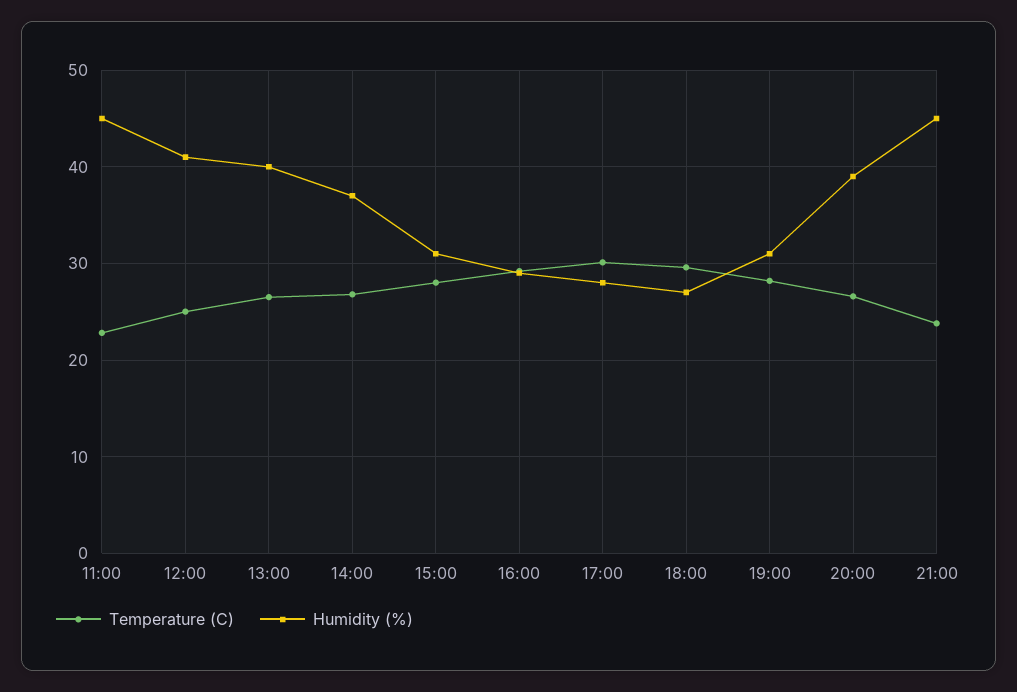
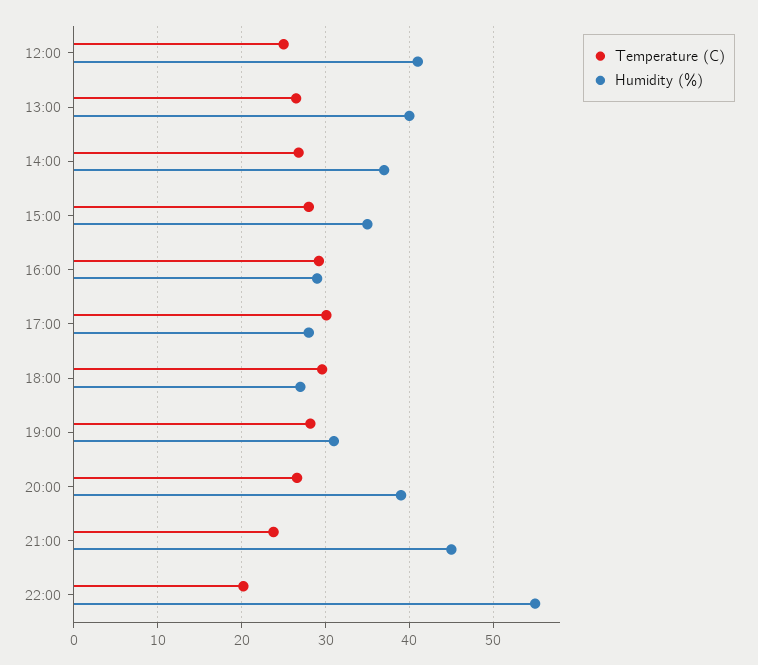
Temperature (C), 11:00: 23 -> none
Humidity (%), 11:00: 45 -> none
Humidity (%), 15:00: 31 -> 35
Temperature (C), 22:00: none -> 20
Humidity (%), 22:00: none -> 55

